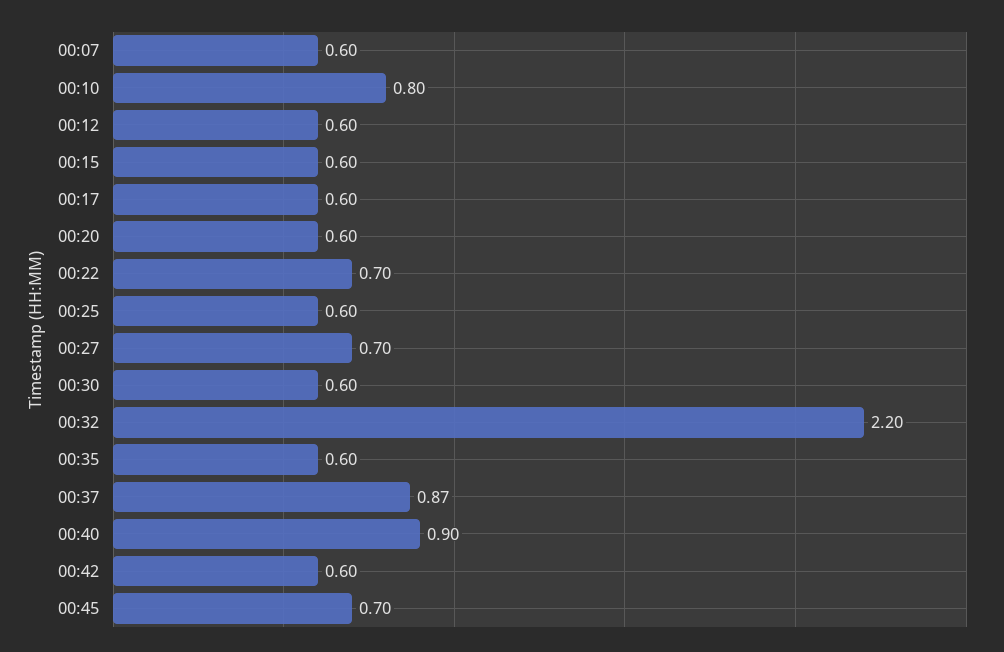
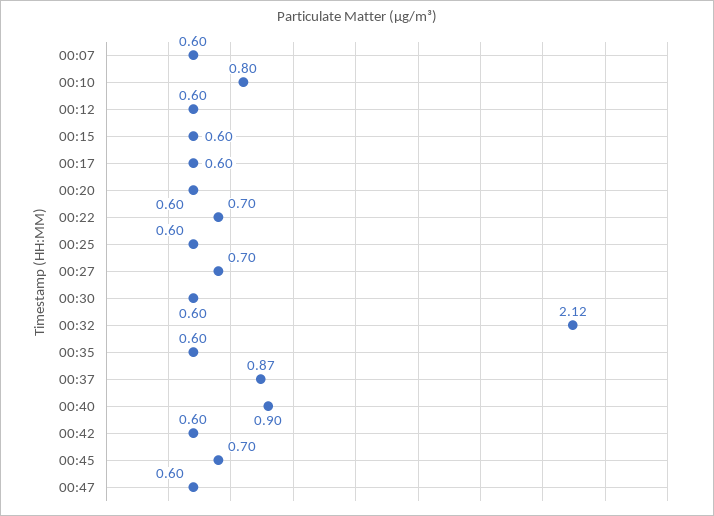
00:32: 2.2 -> 2.12
00:47: none -> 0.6

